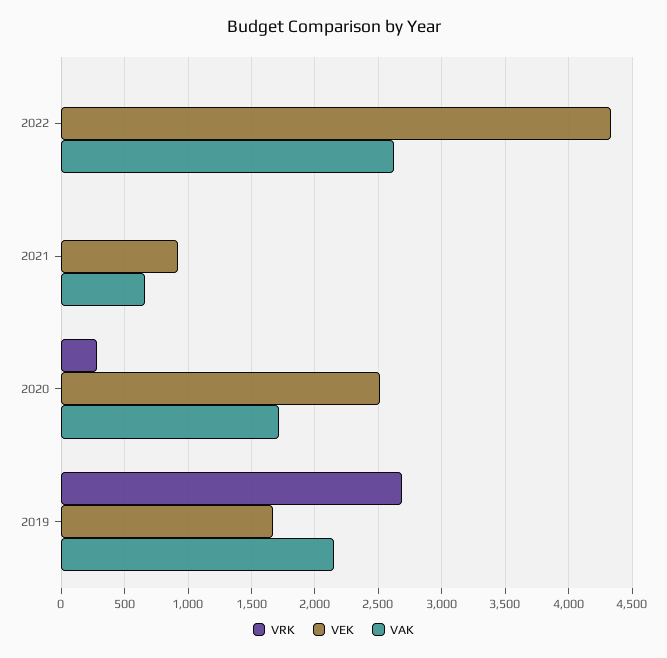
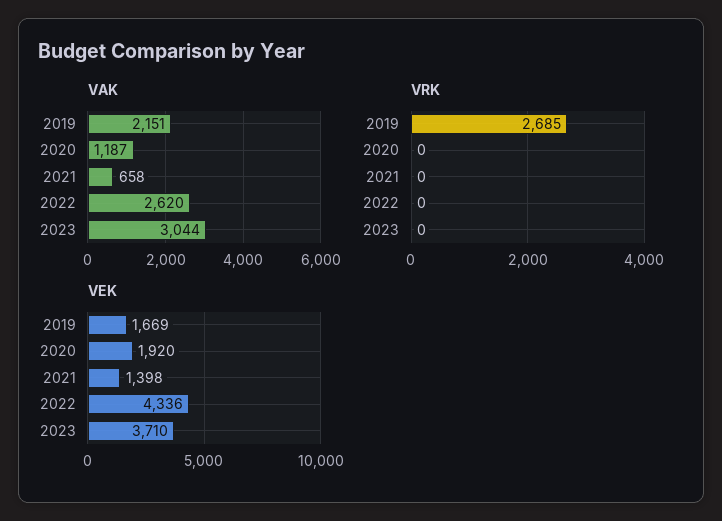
VEK, 2021: 900 -> 1398
VRK, 2020: 300 -> 0
VEK, 2020: 2500 -> 1920
VAK, 2020: 1700 -> 1187
VAK, 2023: none -> 3044
VRK, 2023: none -> 0
VEK, 2023: none -> 3710

